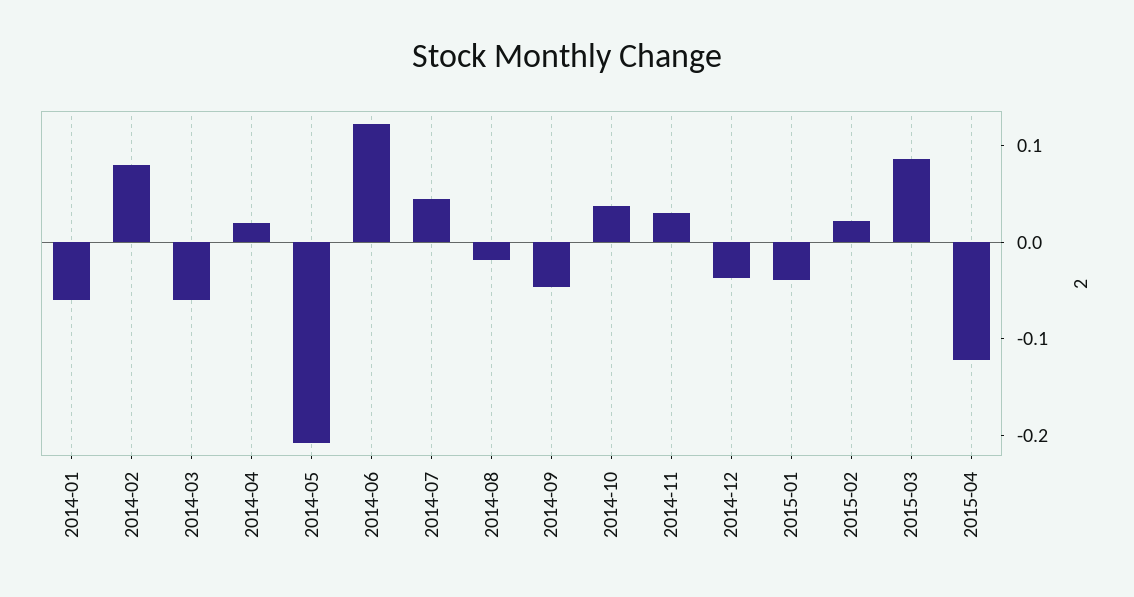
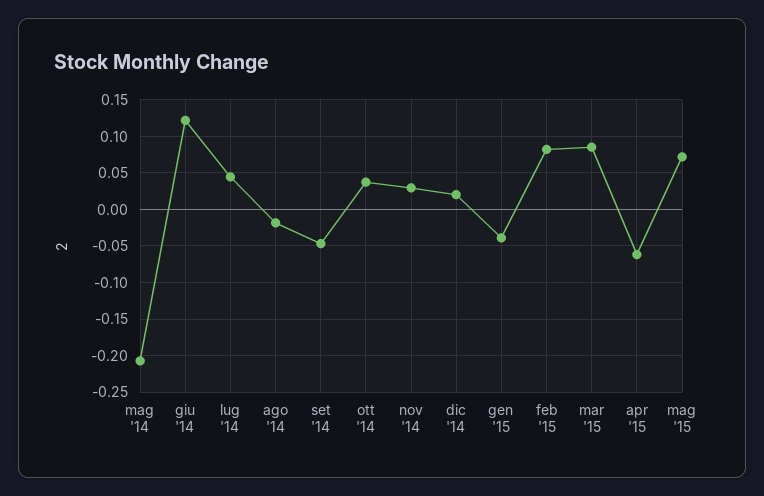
2014-01: -0.06 -> none
2014-02: 0.08 -> none
2014-03: -0.06 -> none
2014-04: 0.02 -> none
2014-12: -0.04 -> 0.02
2015-02: 0.02 -> 0.08
2015-04: -0.12 -> -0.06
mag '15: none -> 0.07

